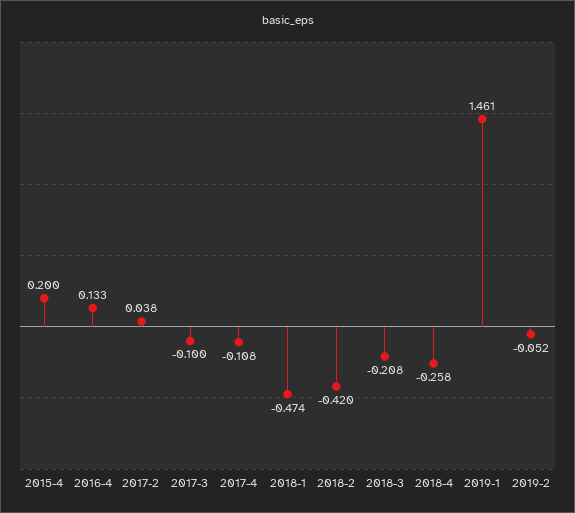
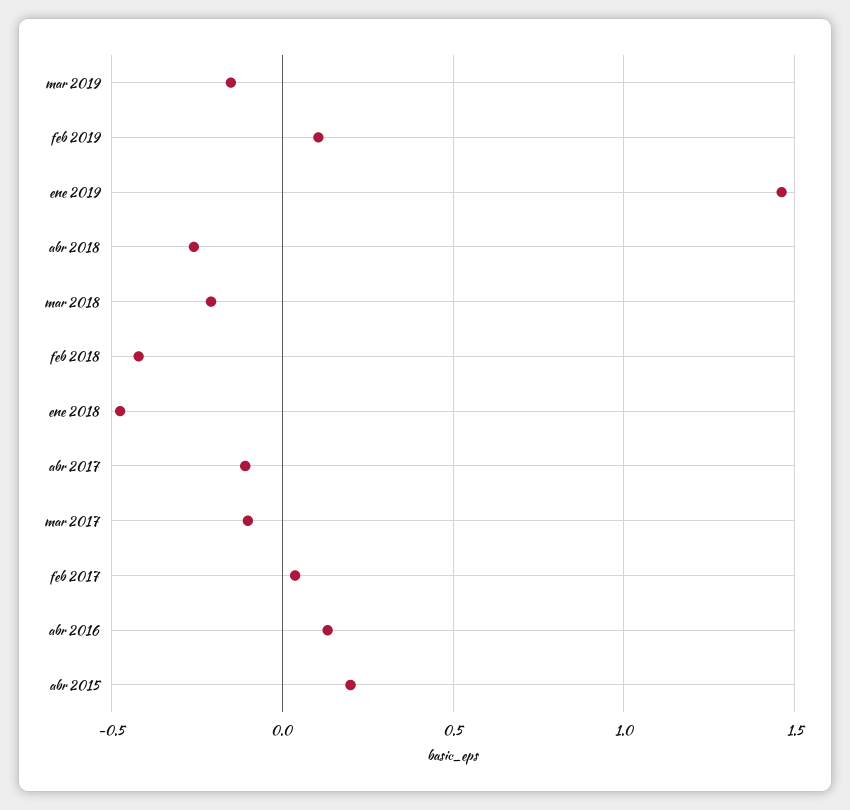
2019-2: -0.052 -> 0.1
mar 2019: none -> -0.15

